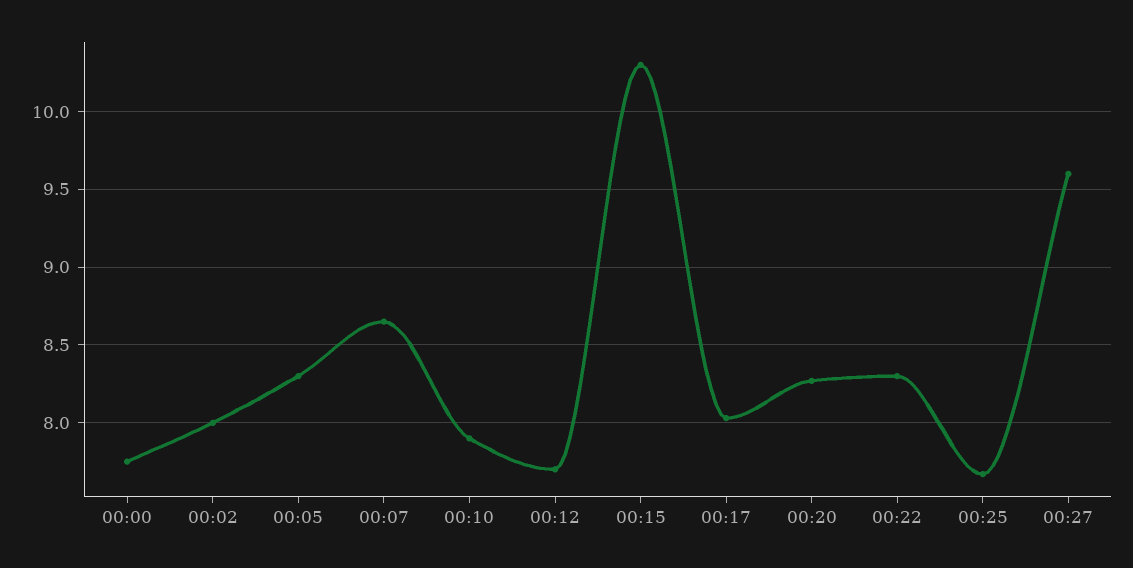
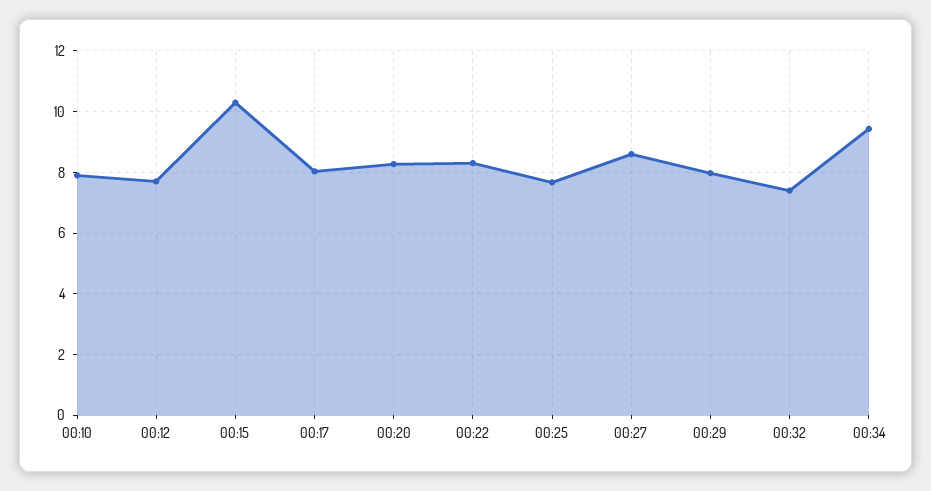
00:00: 7.75 -> none
00:02: 8 -> none
00:05: 8.3 -> none
00:07: 8.65 -> none
00:27: 9.6 -> 8.6
00:29: none -> 8
00:32: none -> 7.4
00:34: none -> 9.4

